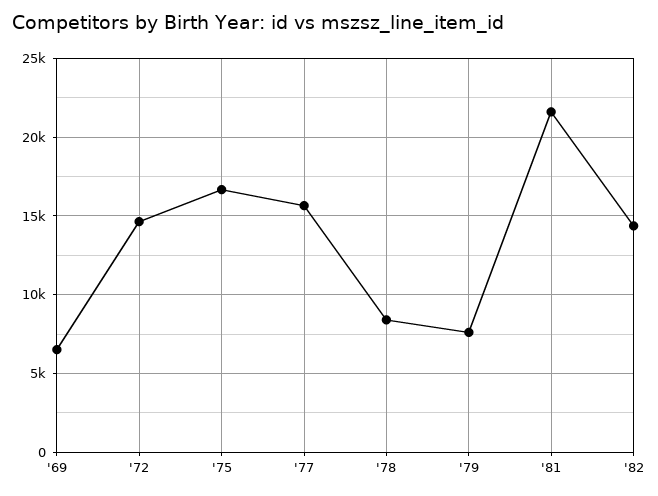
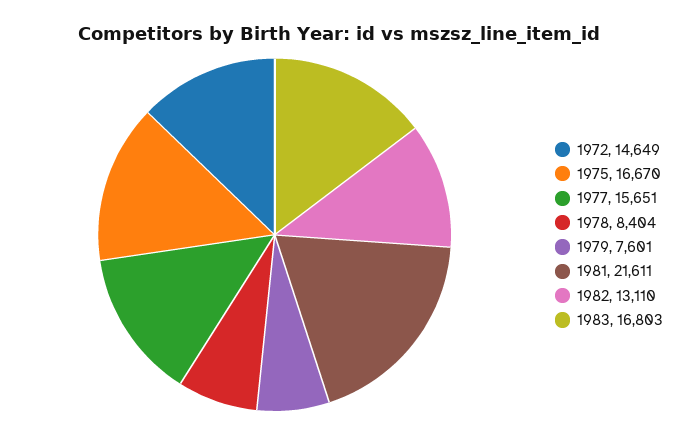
'69: 6500 -> none
'82: 14500 -> 13110
1983: none -> 16803

